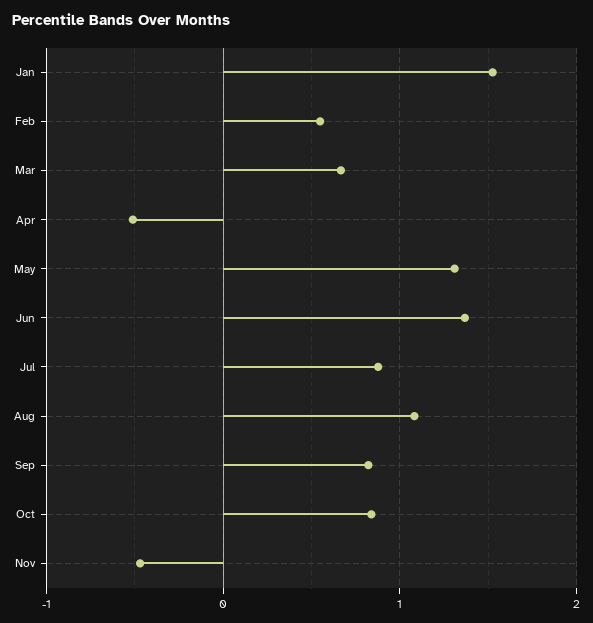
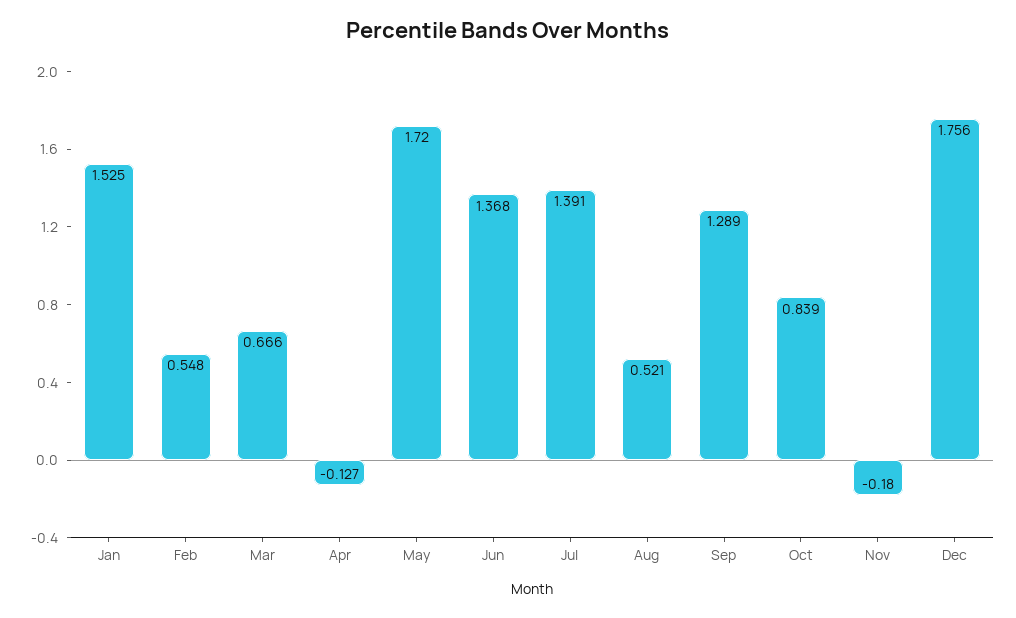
Apr: -0.5 -> -0.127
May: 1.3 -> 1.72
Jul: 0.9 -> 1.391
Aug: 1.1 -> 0.521
Sep: 0.8 -> 1.289
Nov: -0.5 -> -0.18
Dec: none -> 1.756

